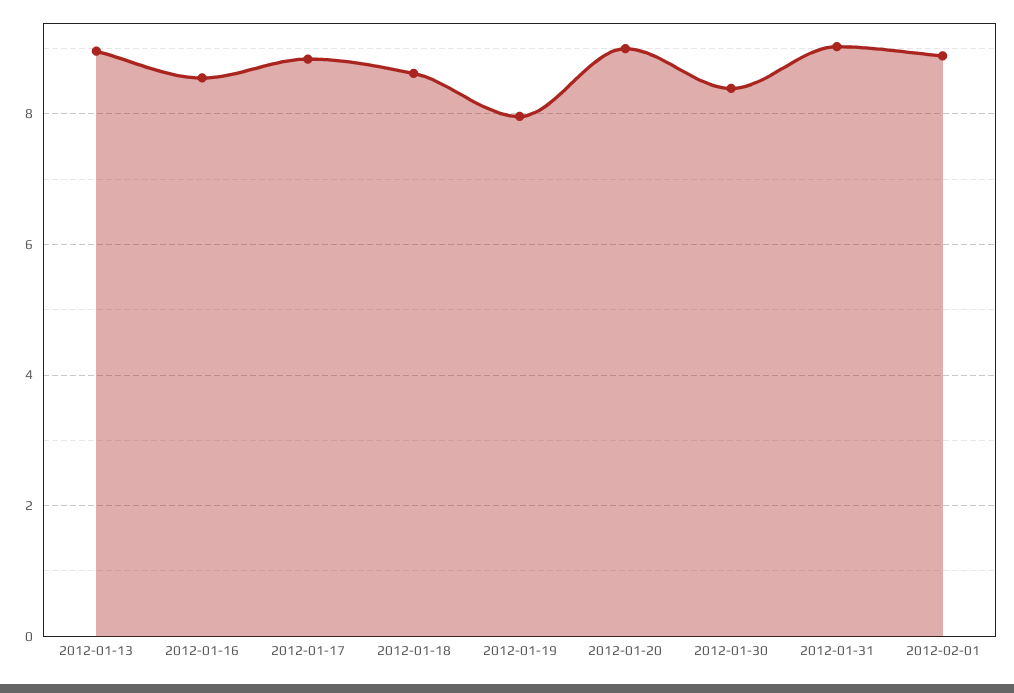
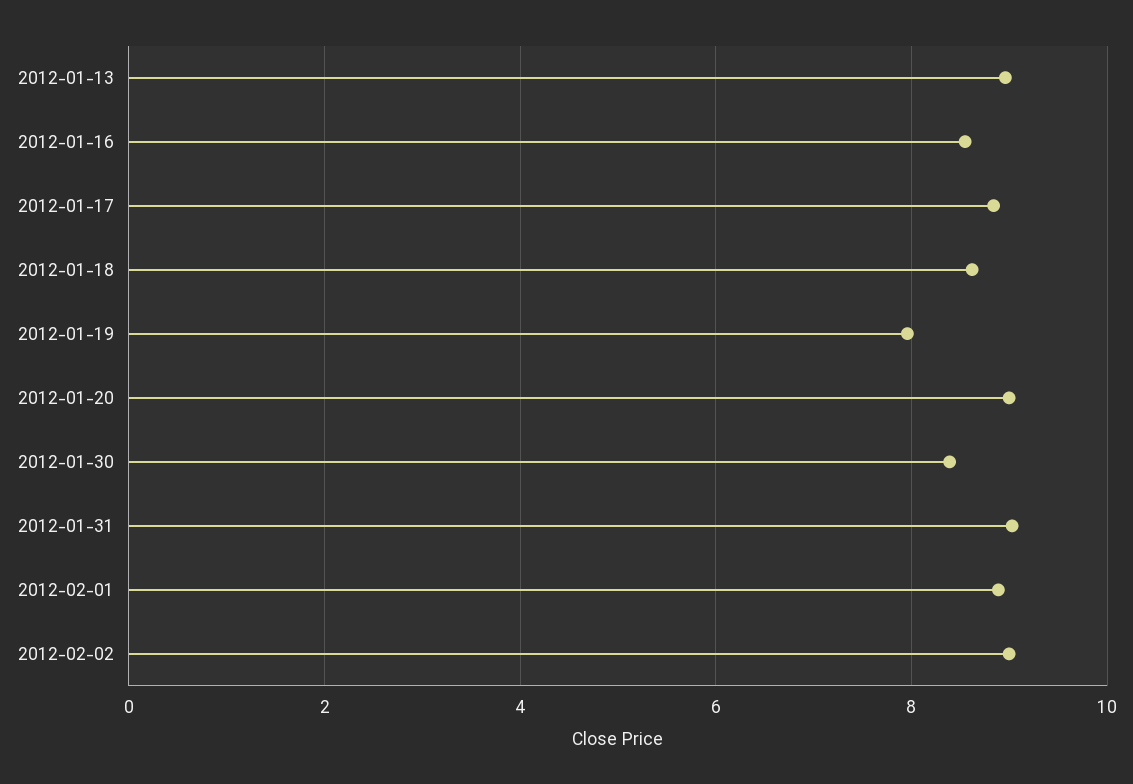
2012-02-02: none -> 9

